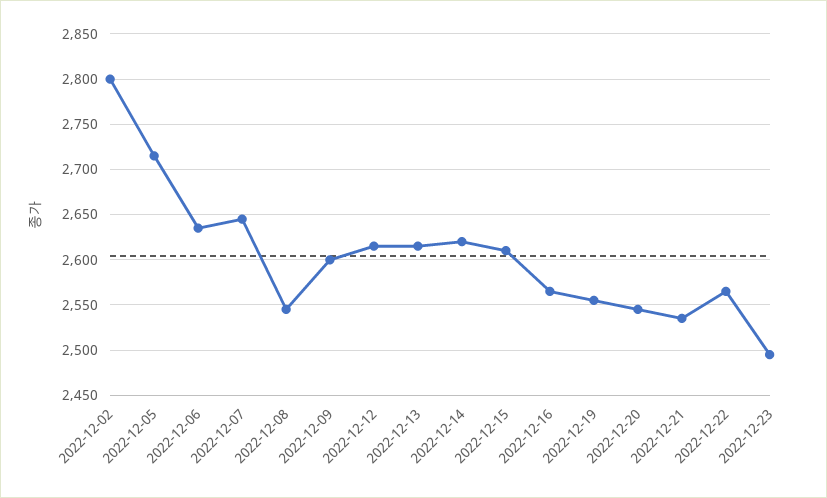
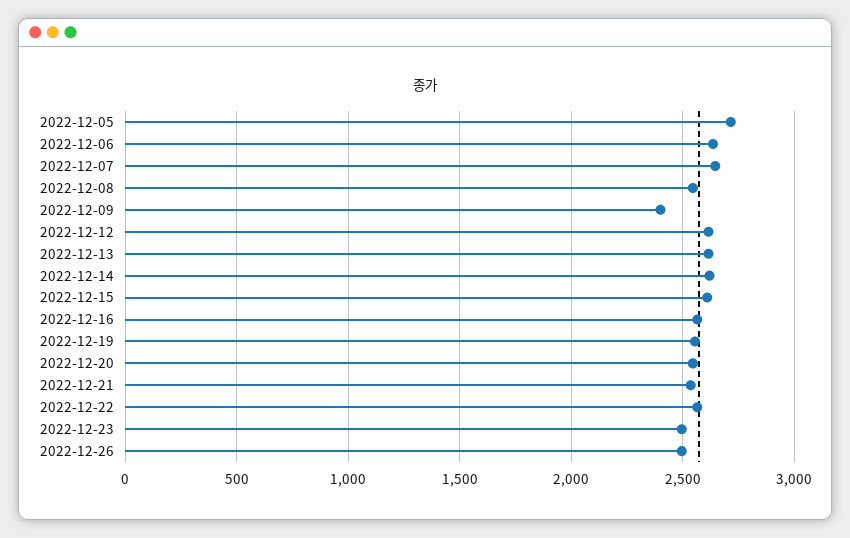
2022-12-02: 2800 -> none
2022-12-09: 2600 -> 2400
2022-12-26: none -> 2500

